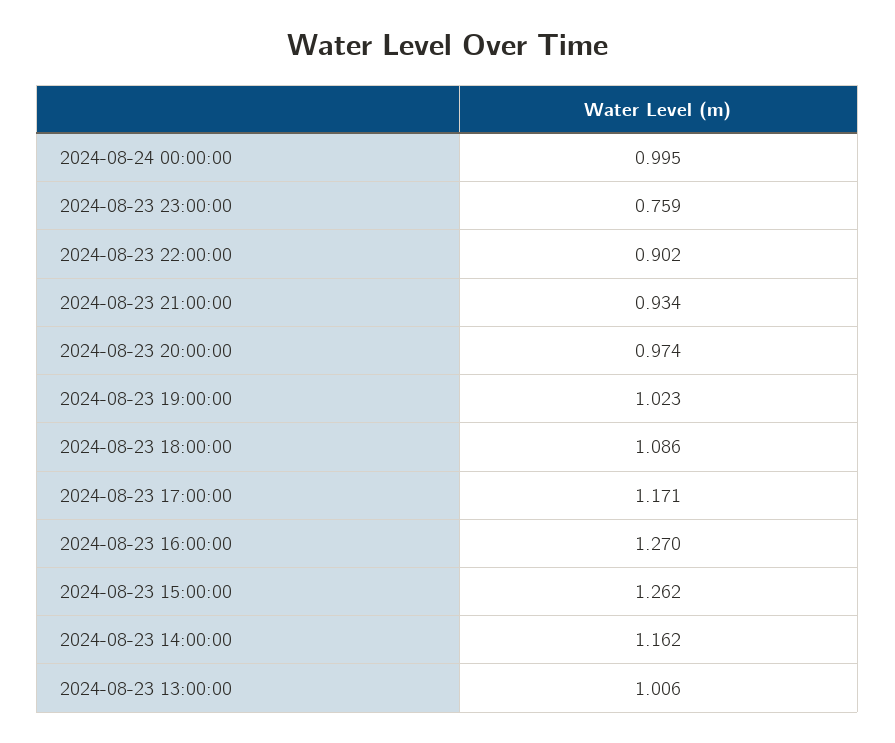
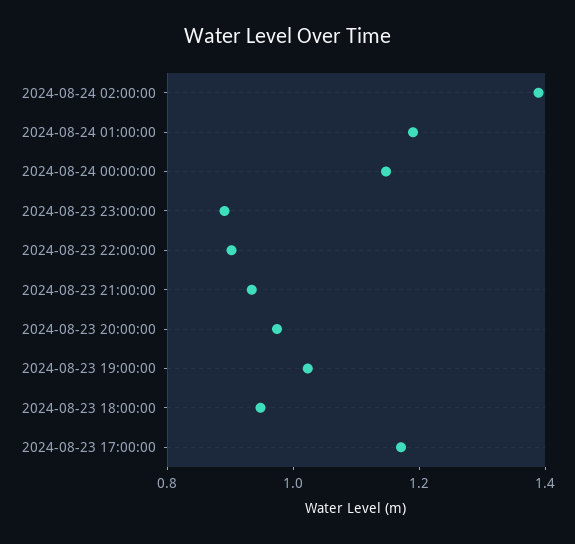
2024-08-24 00:00:00: 0.995 -> 1.15
2024-08-23 23:00:00: 0.759 -> 0.9
2024-08-23 18:00:00: 1.086 -> 0.95
2024-08-23 16:00:00: 1.27 -> none
2024-08-23 15:00:00: 1.262 -> none
2024-08-23 14:00:00: 1.162 -> none
2024-08-23 13:00:00: 1.006 -> none
2024-08-24 02:00:00: none -> 1.4
2024-08-24 01:00:00: none -> 1.2

